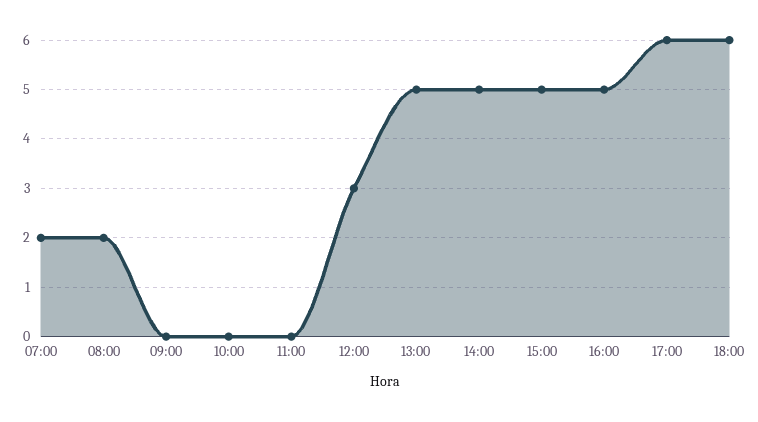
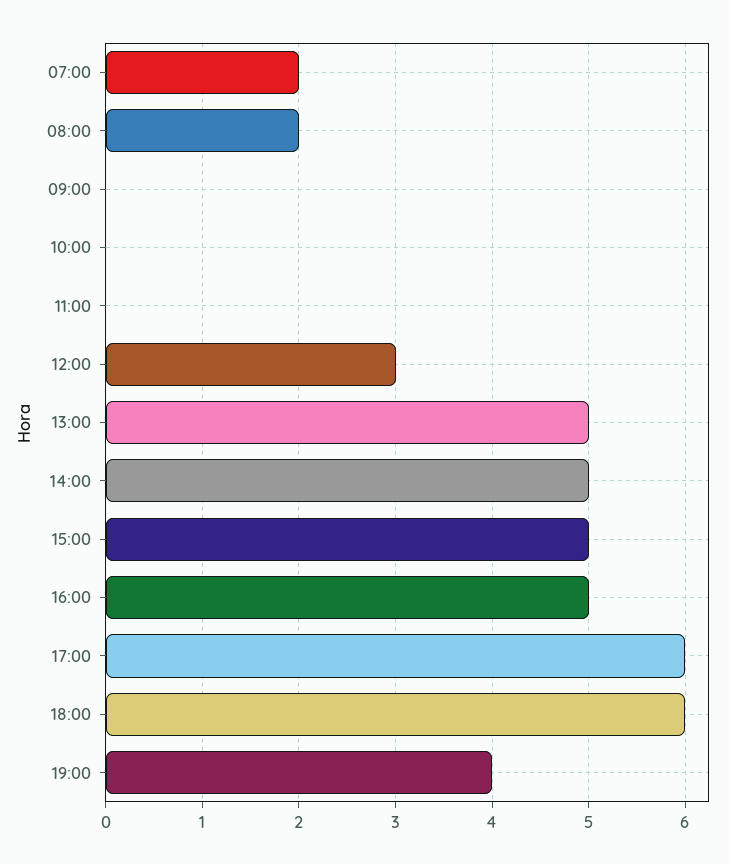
19:00: none -> 4

